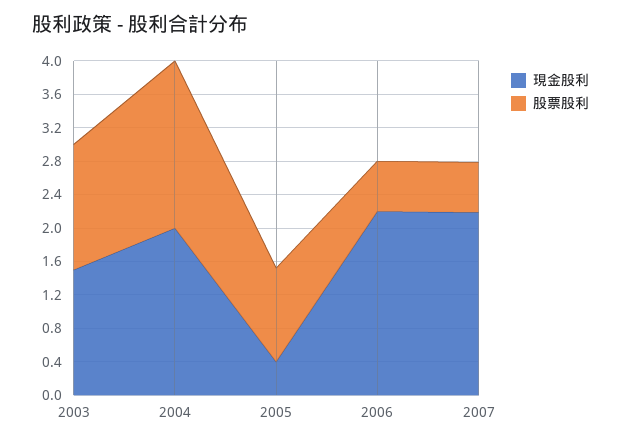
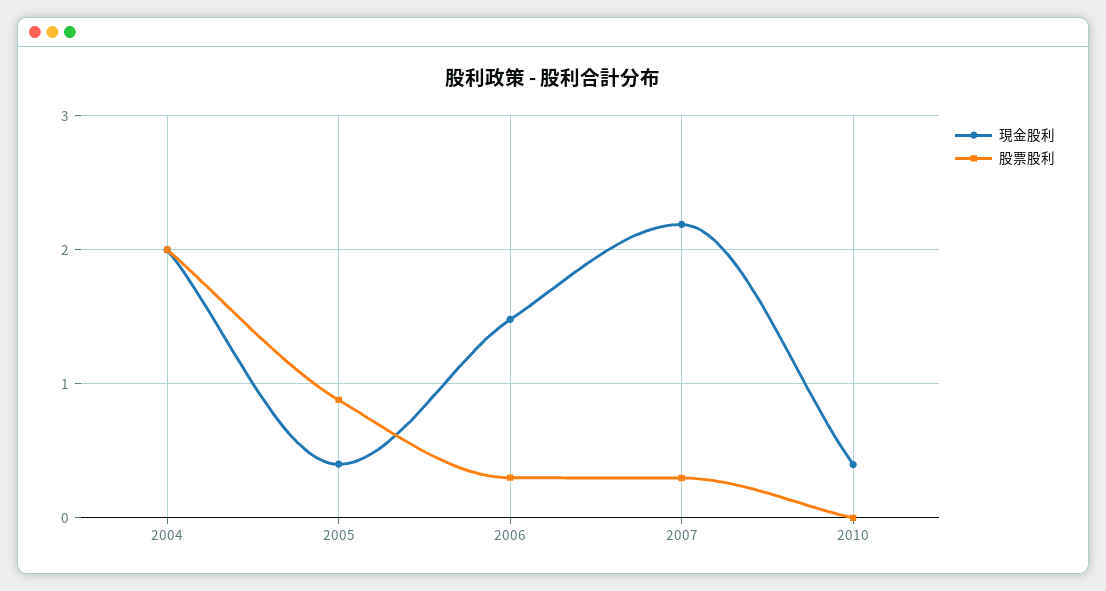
現金股利, 2003: 1.5 -> none
股票股利, 2003: 1.5 -> none
股票股利, 2005: 1.1 -> 0.9
現金股利, 2006: 2.2 -> 1.5
股票股利, 2006: 0.6 -> 0.3
股票股利, 2007: 0.6 -> 0.3
現金股利, 2010: none -> 0.4
股票股利, 2010: none -> 0

